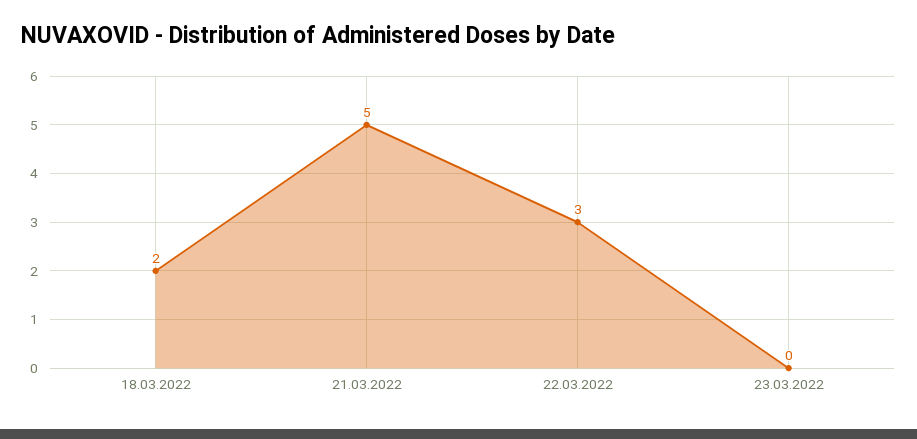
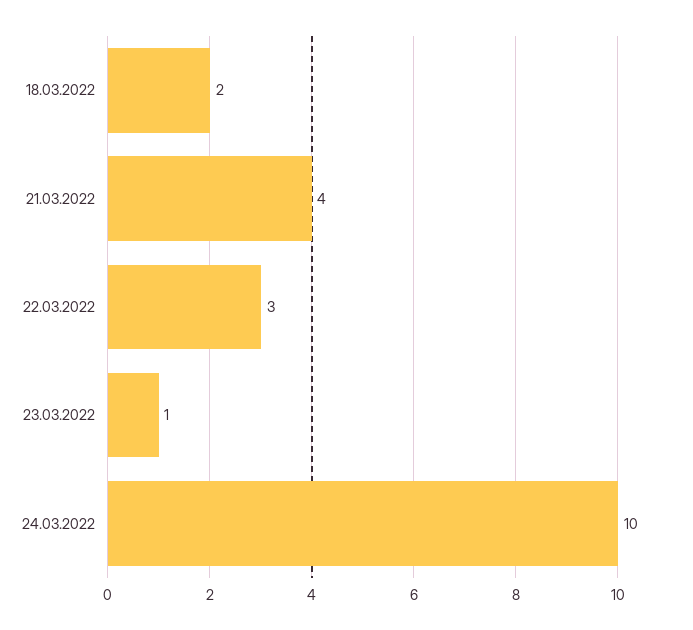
21.03.2022: 5 -> 4
23.03.2022: 0 -> 1
24.03.2022: none -> 10

